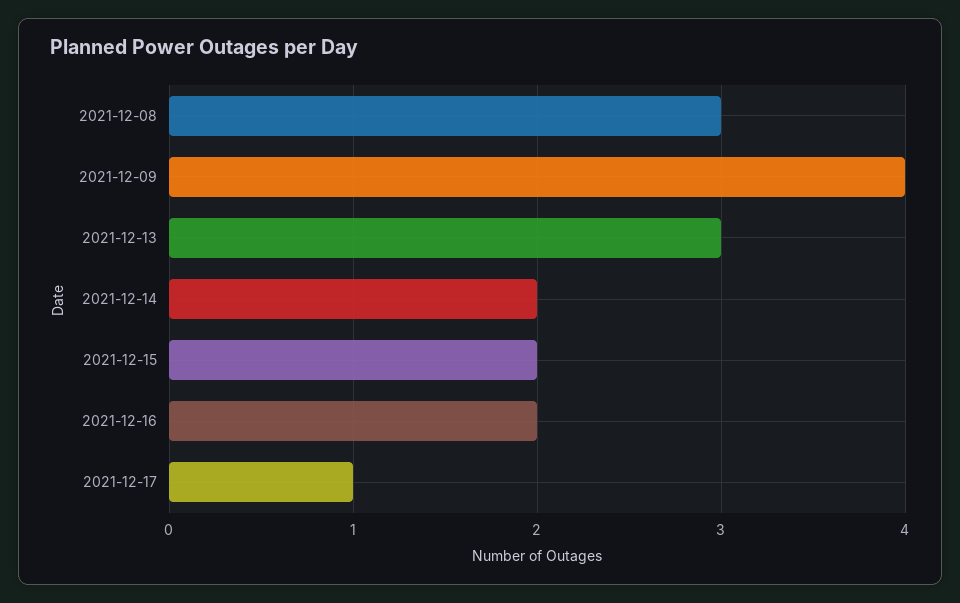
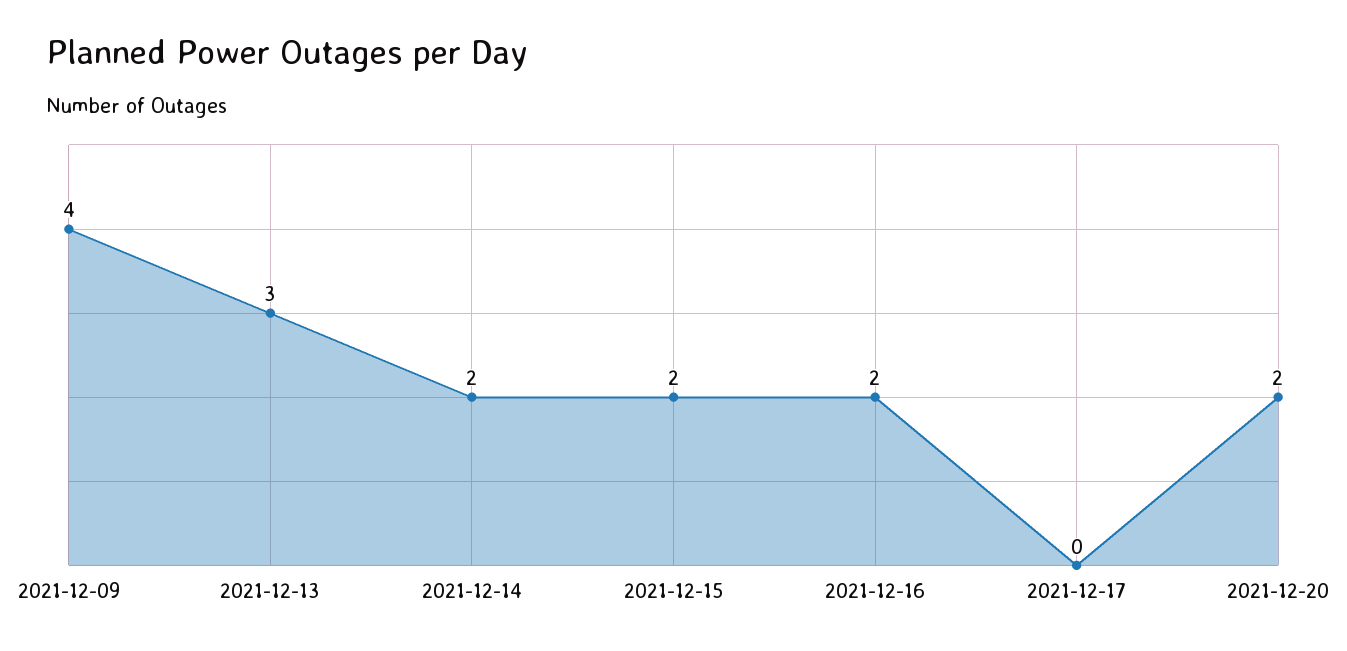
2021-12-08: 3 -> none
2021-12-17: 1 -> 0
2021-12-20: none -> 2

